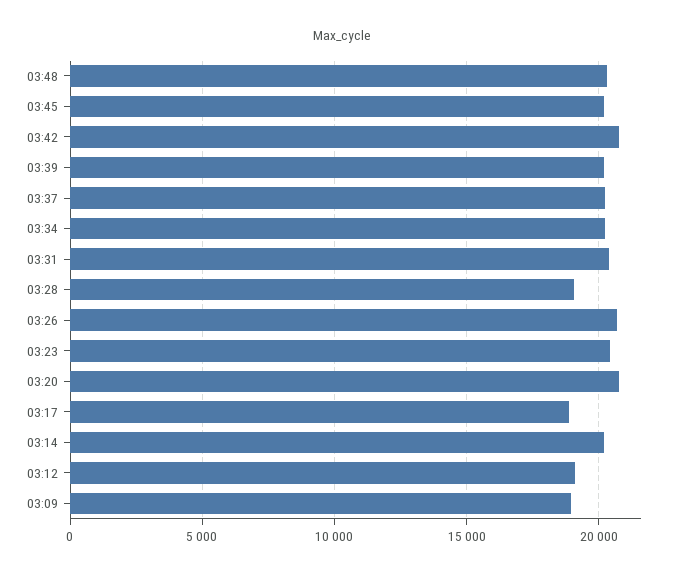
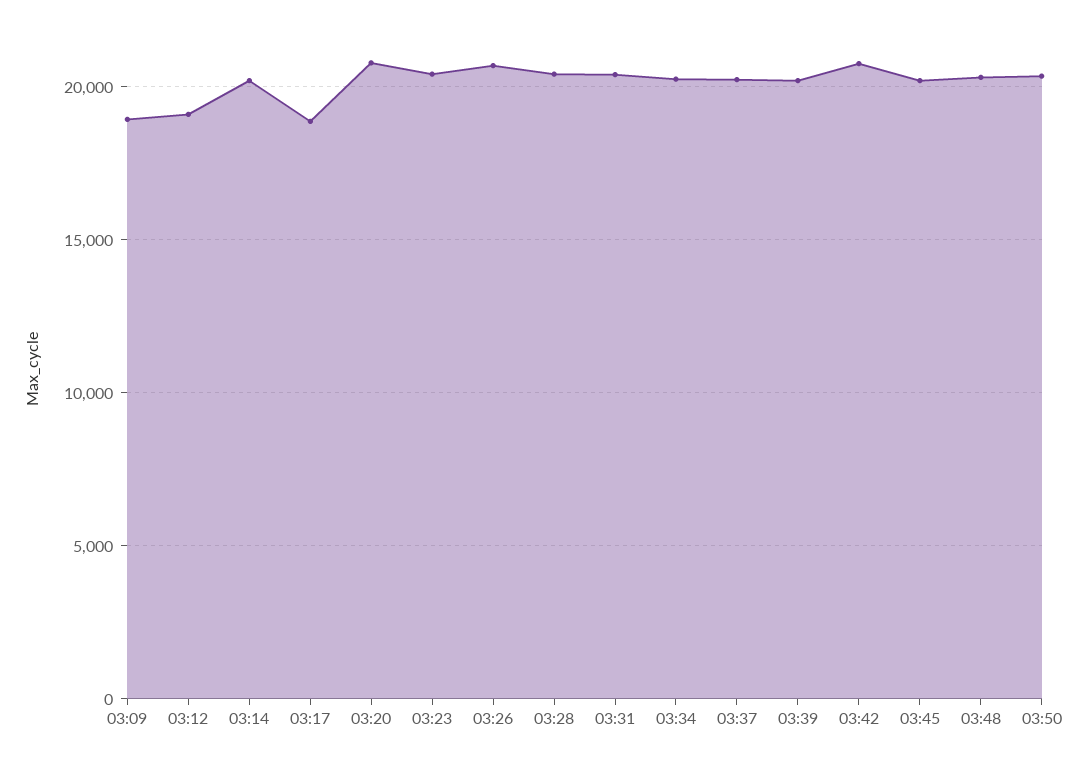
03:28: 19000 -> 20500
03:50: none -> 20500

